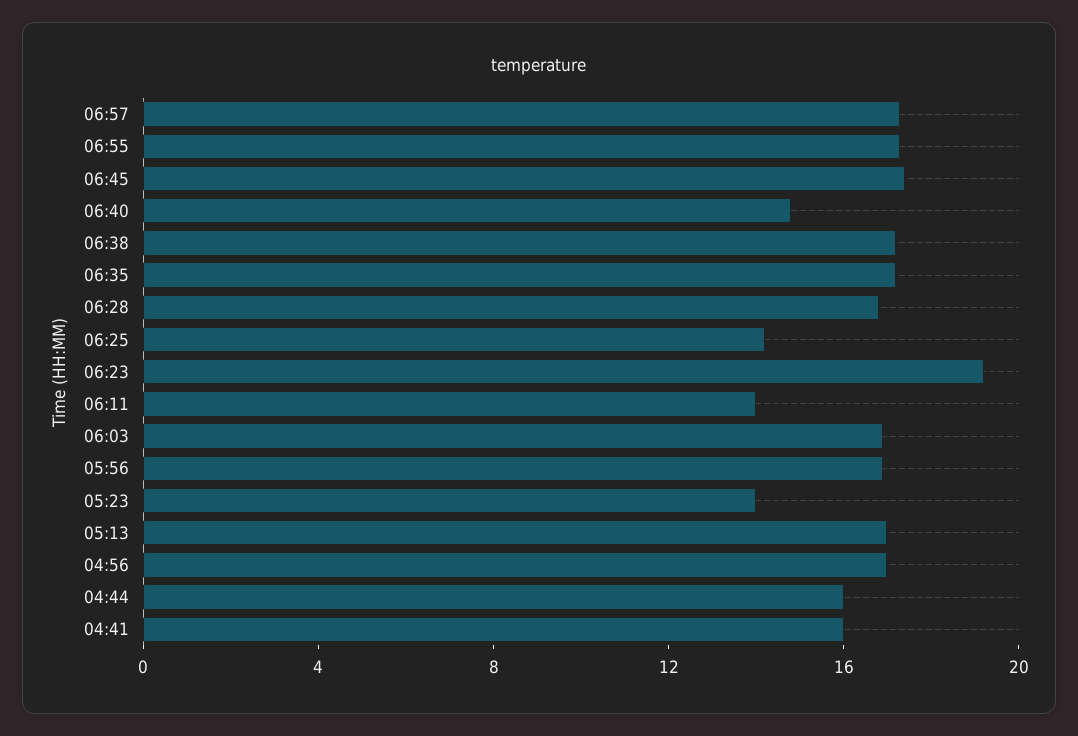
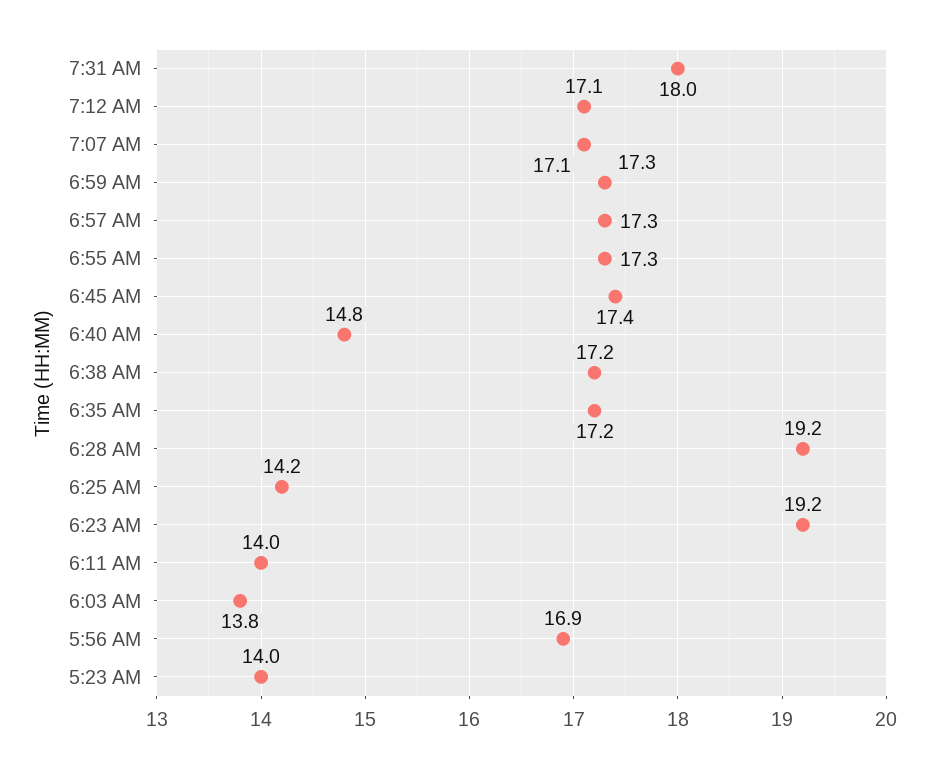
06:28: 17 -> 19.2
06:03: 17 -> 13.8
05:13: 17 -> none
04:56: 17 -> none
04:44: 16 -> none
04:41: 16 -> none
7:31 AM: none -> 18
7:12 AM: none -> 17.1
7:07 AM: none -> 17.1
6:59 AM: none -> 17.3

